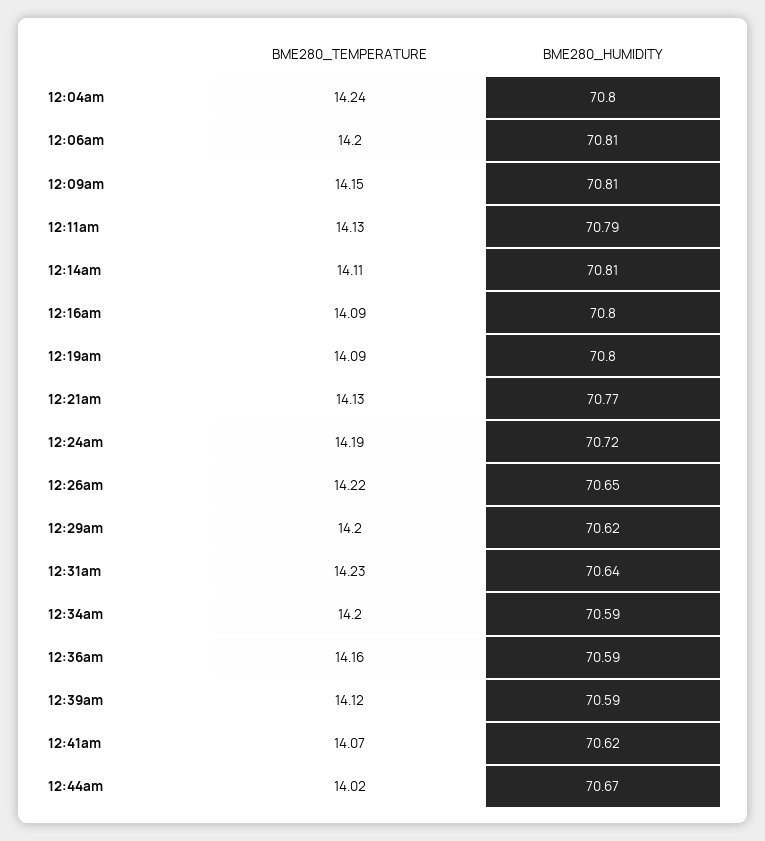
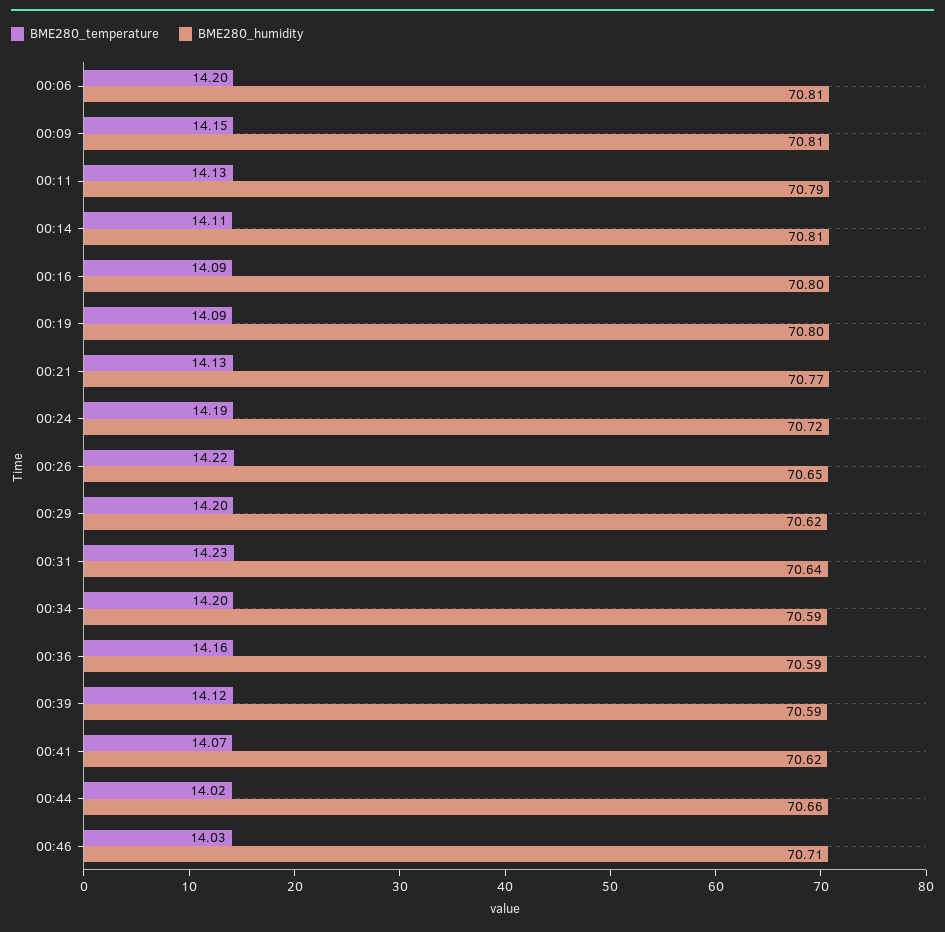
BME280_TEMPERATURE, 12:04am: 14.24 -> none
BME280_HUMIDITY, 12:04am: 70.8 -> none
BME280_HUMIDITY, 12:44am: 70.67 -> 70.66
BME280_TEMPERATURE, 00:46: none -> 14.03
BME280_HUMIDITY, 00:46: none -> 70.71

